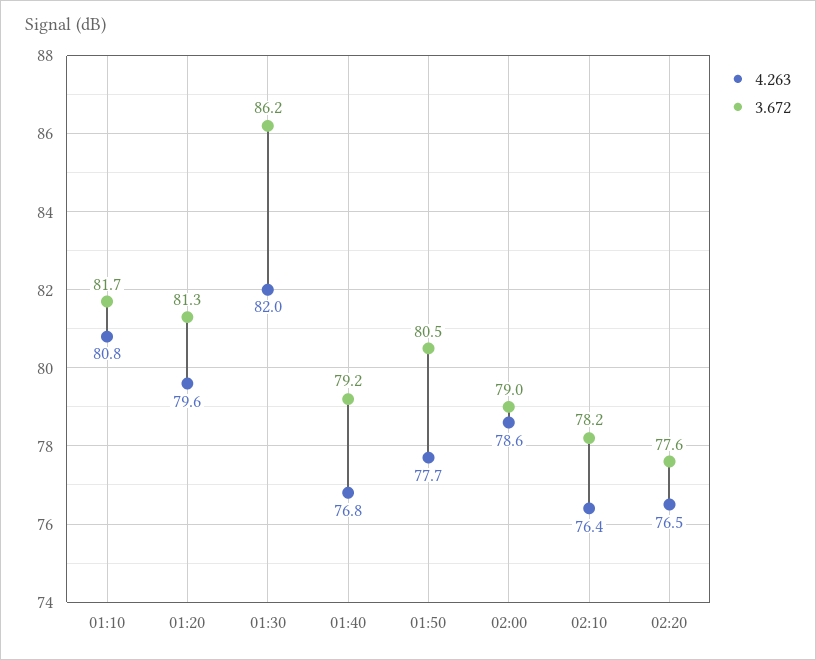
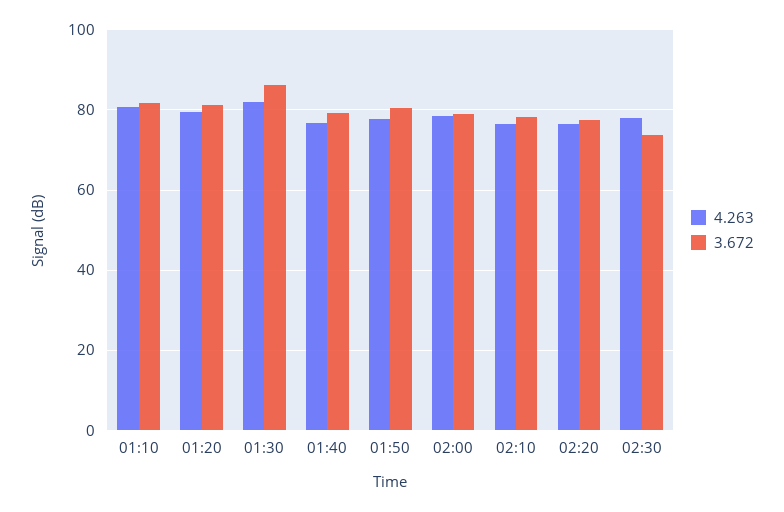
4.263, 02:30: none -> 78
3.672, 02:30: none -> 74

